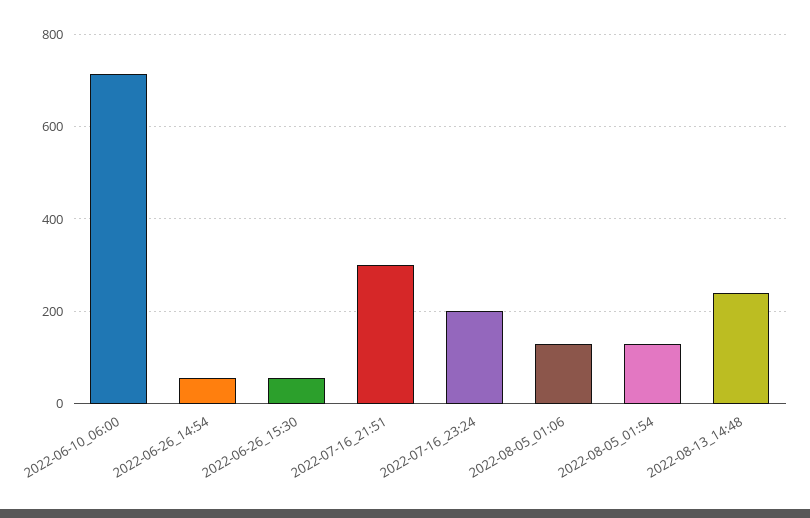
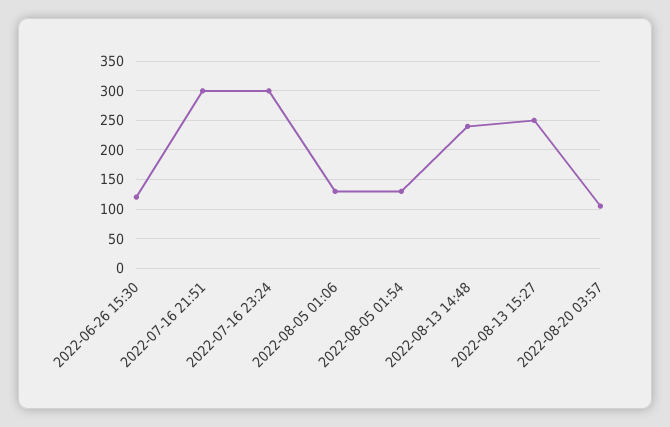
2022-06-10_06:00: 720 -> none
2022-06-26_14:54: 60 -> none
2022-06-26_15:30: 60 -> 125
2022-07-16_23:24: 200 -> 300
2022-08-13 15:27: none -> 250
2022-08-20 03:57: none -> 100

